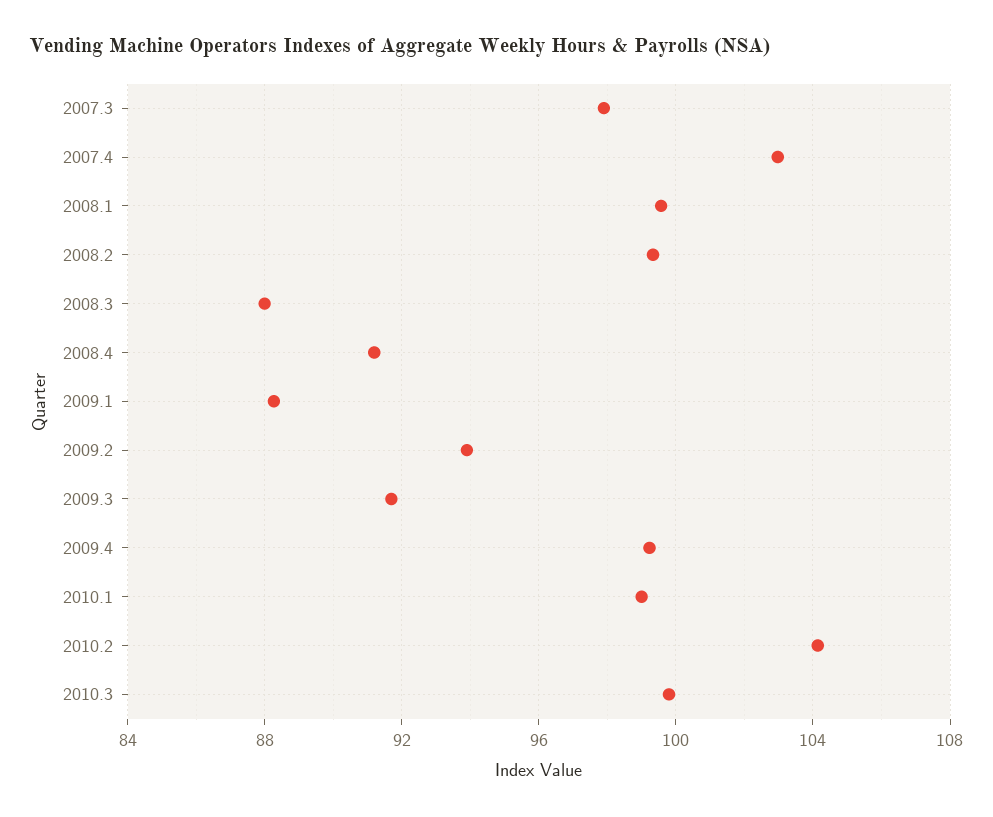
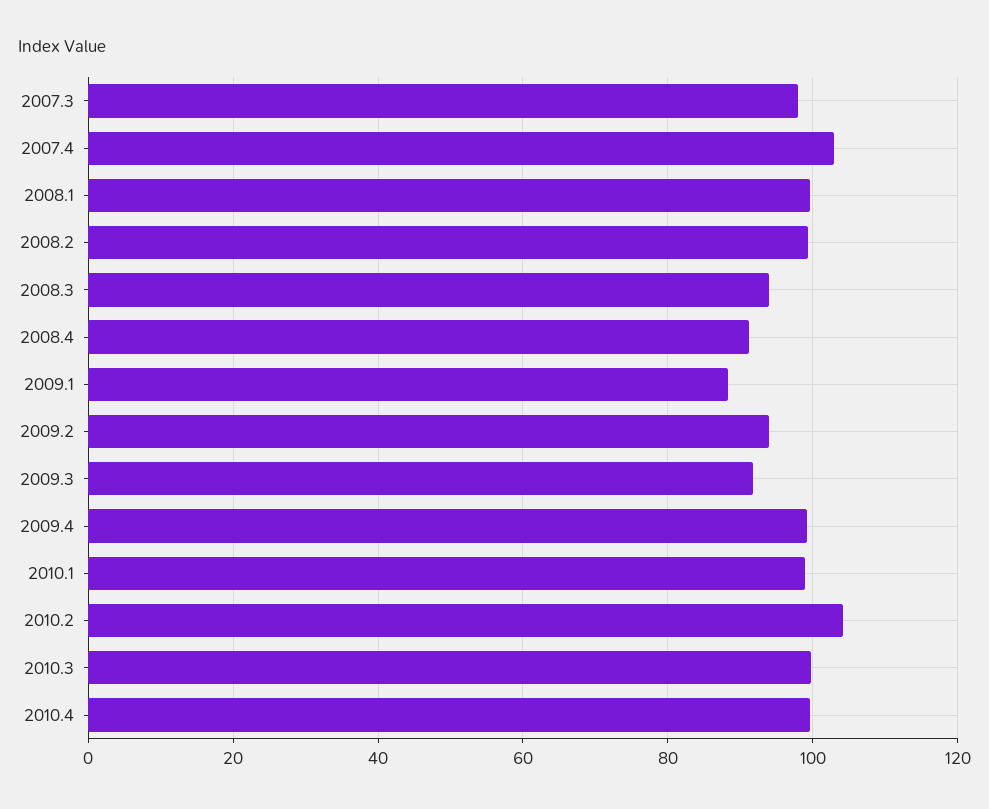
2008.3: 88 -> 94
2010.4: none -> 100

